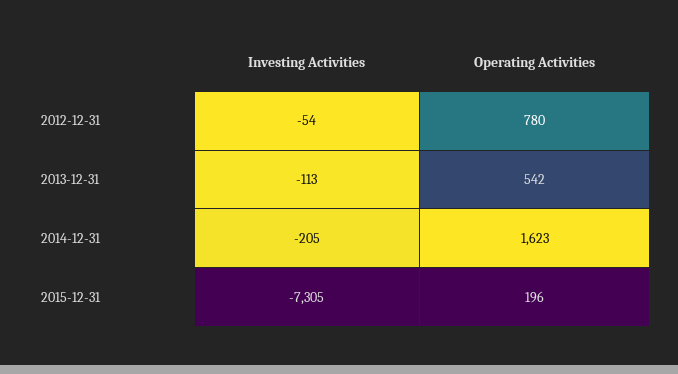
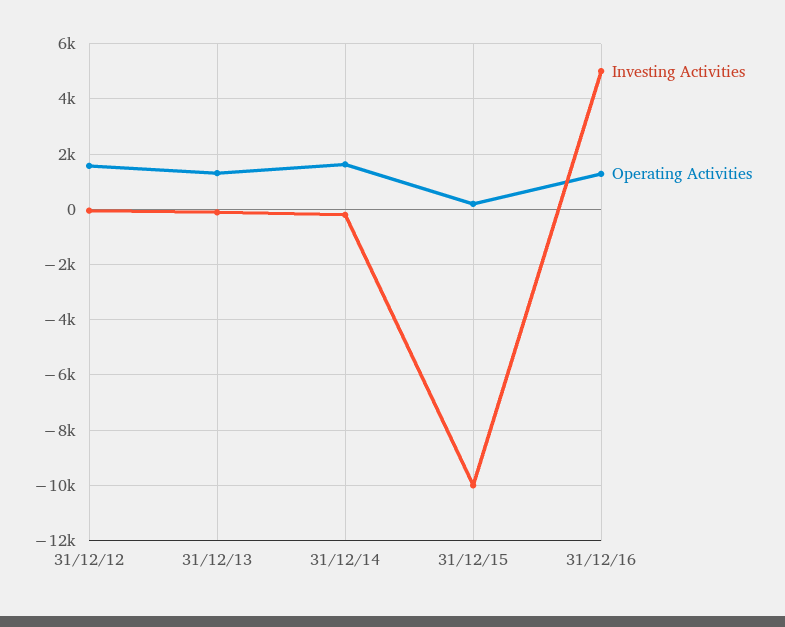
Operating Activities, 2012-12-31: 780 -> 1500
Operating Activities, 2013-12-31: 542 -> 1250
Investing Activities, 2015-12-31: -7305 -> -10000
Investing Activities, 31/12/16: none -> 5000
Operating Activities, 31/12/16: none -> 1250

